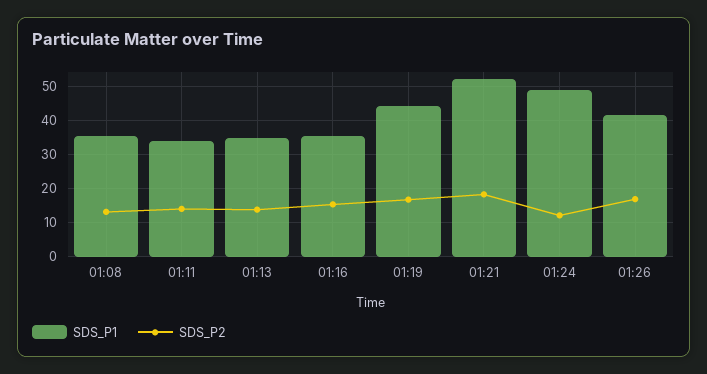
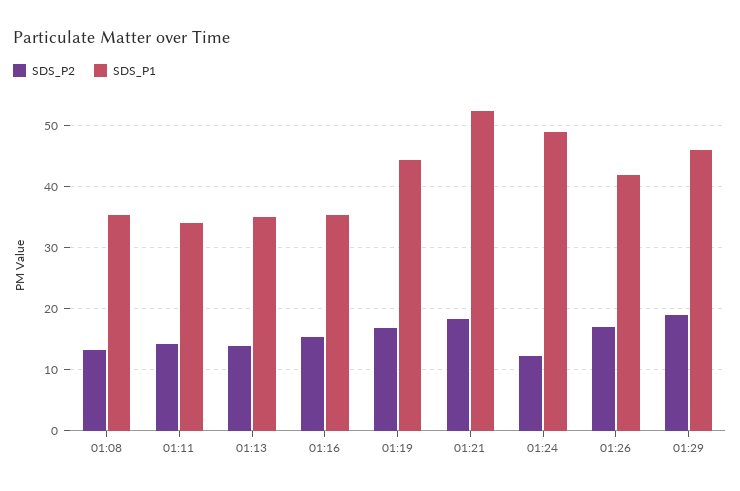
SDS_P2, 01:29: none -> 19
SDS_P1, 01:29: none -> 46

